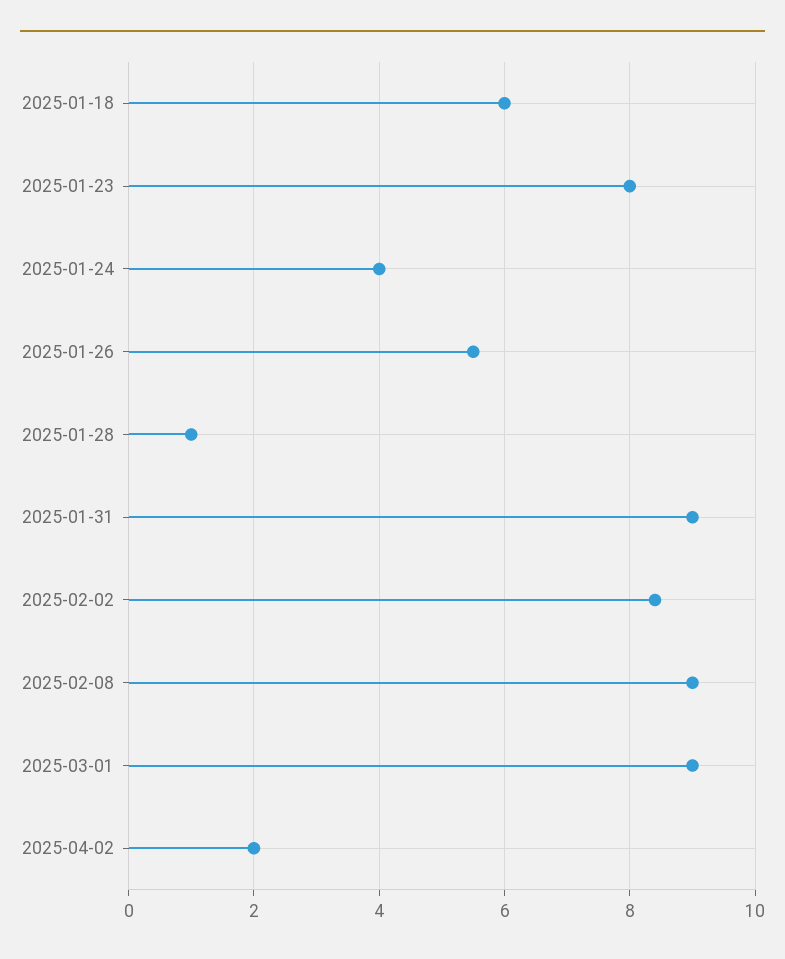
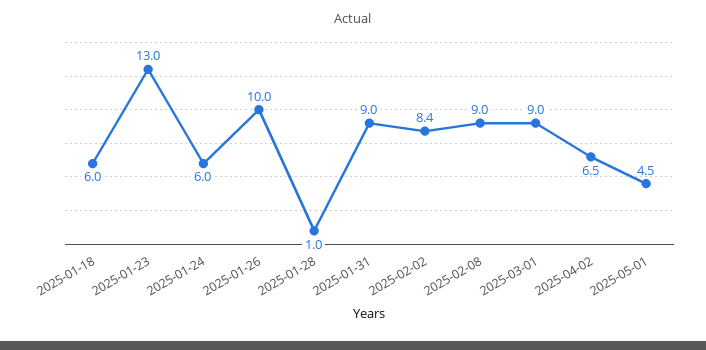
2025-01-23: 8 -> 13
2025-01-24: 4 -> 6
2025-01-26: 5.5 -> 10
2025-04-02: 2 -> 6.5
2025-05-01: none -> 4.5

